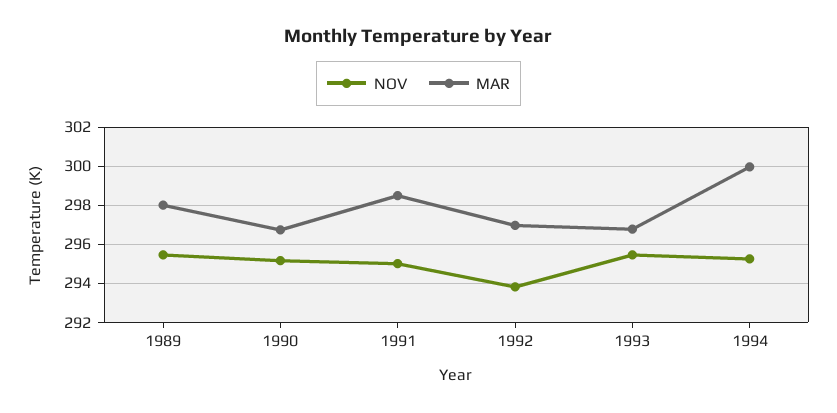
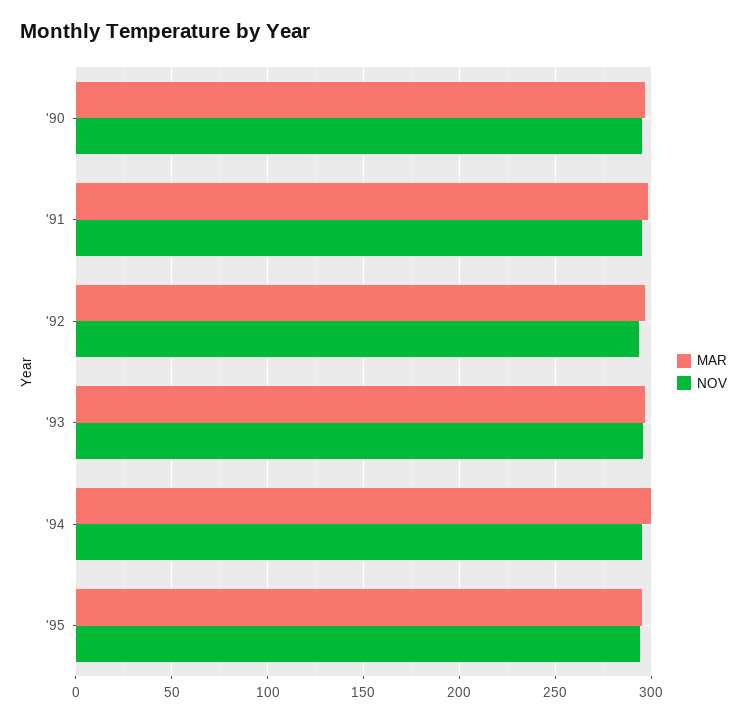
NOV, 1989: 295.5 -> none
MAR, 1989: 298 -> none
MAR, '95: none -> 295
NOV, '95: none -> 295

